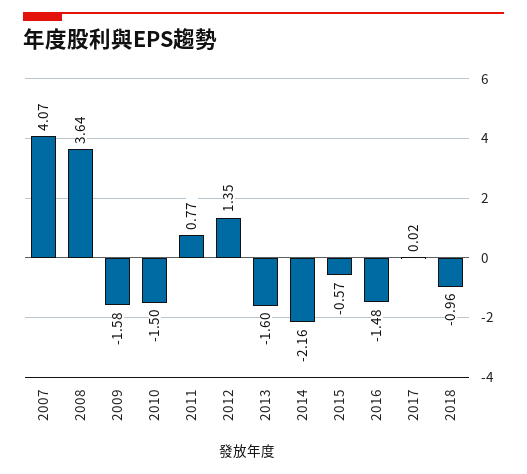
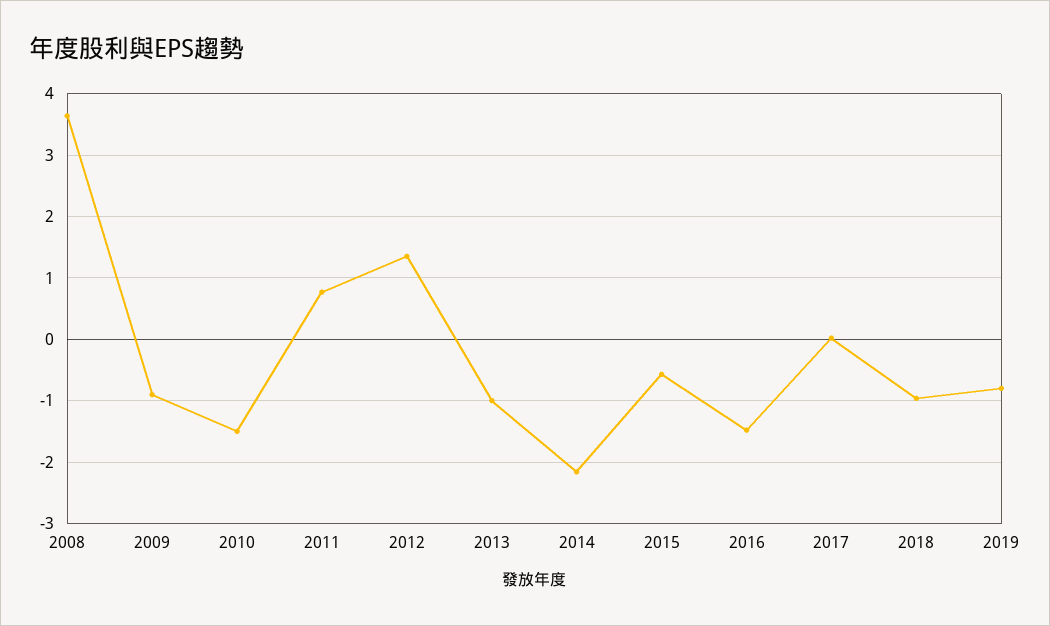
2007: 4.07 -> none
2009: -1.58 -> -0.9
2013: -1.6 -> -1
2019: none -> -0.8

